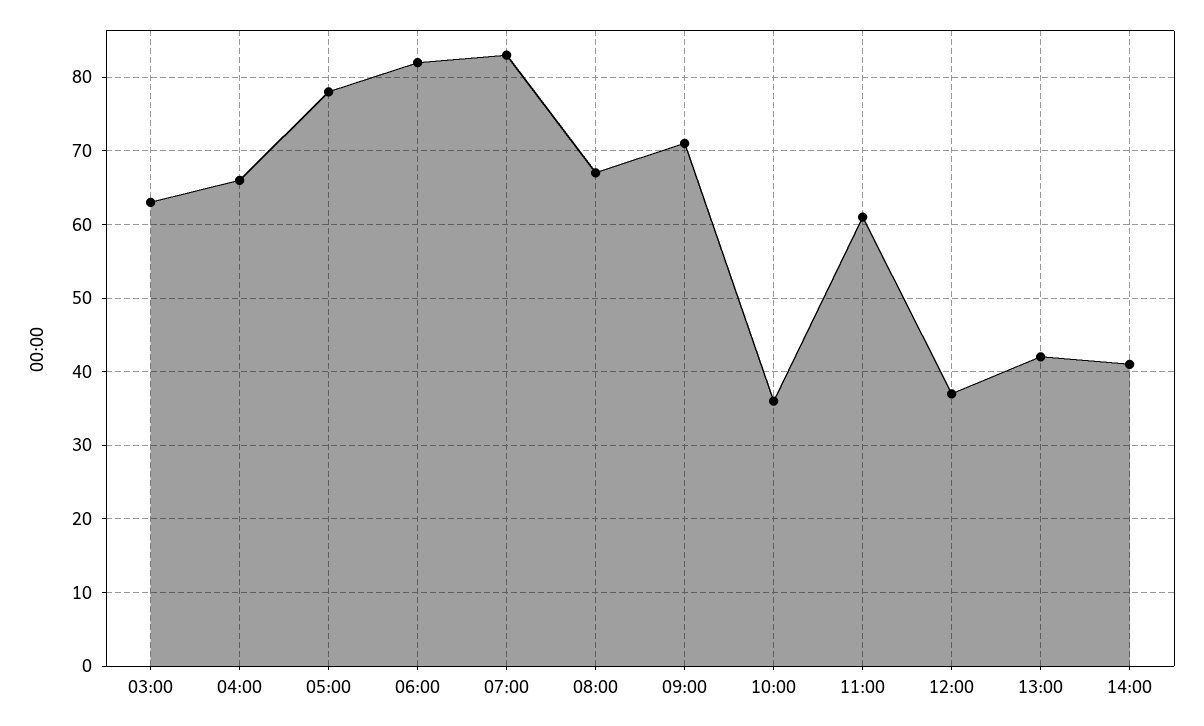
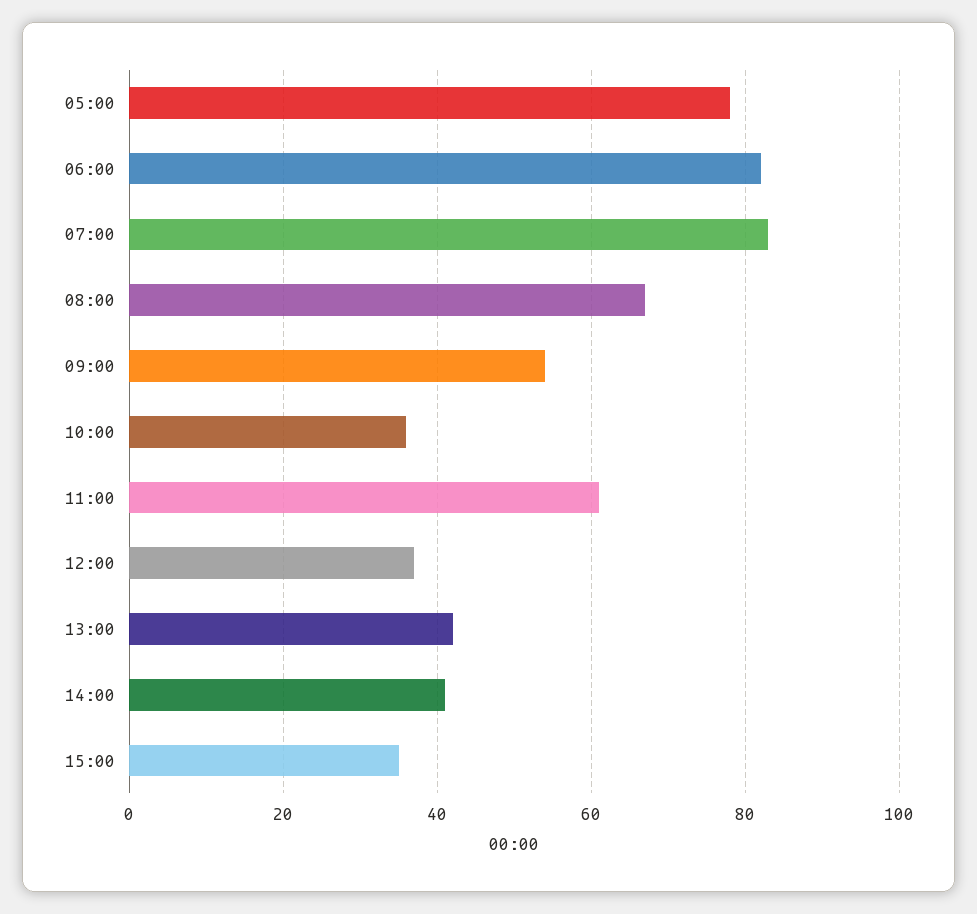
03:00: 63 -> none
04:00: 66 -> none
09:00: 71 -> 55
15:00: none -> 35

